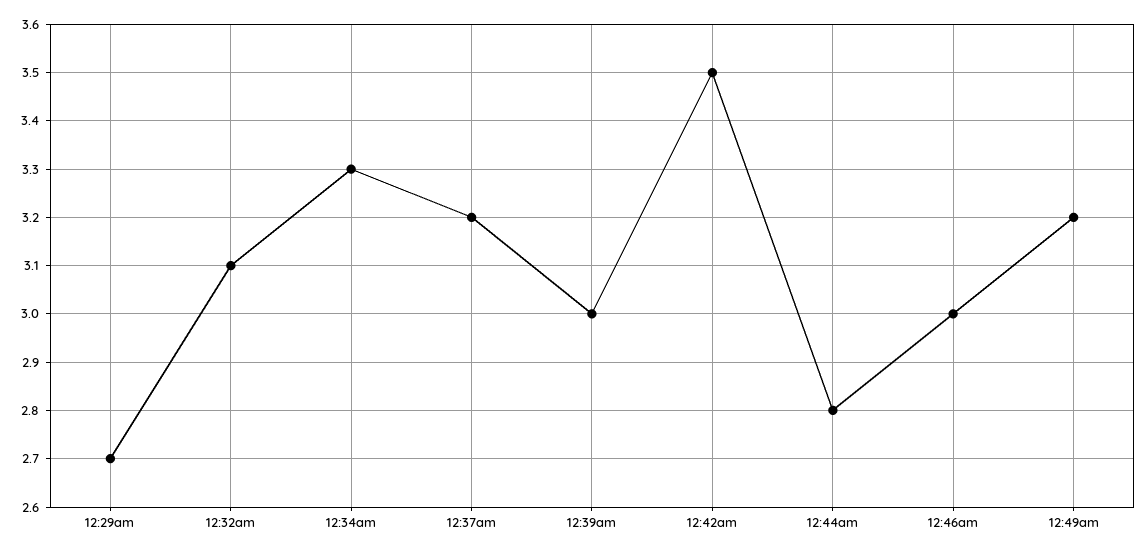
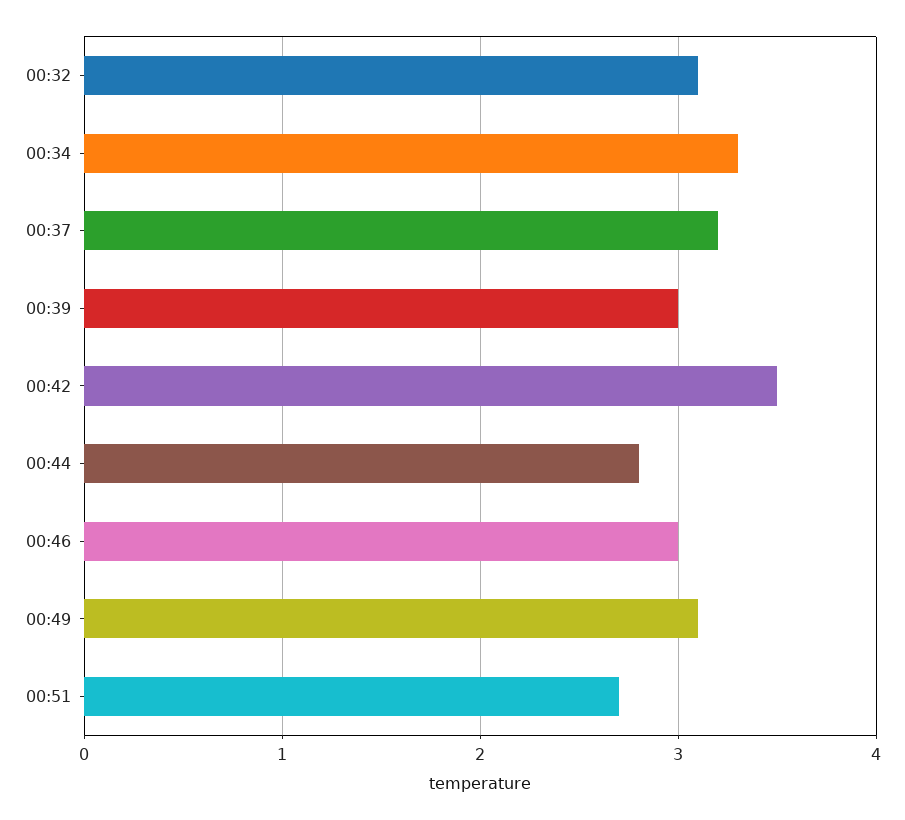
12:29am: 2.7 -> none
12:49am: 3.2 -> 3.1
00:51: none -> 2.7

